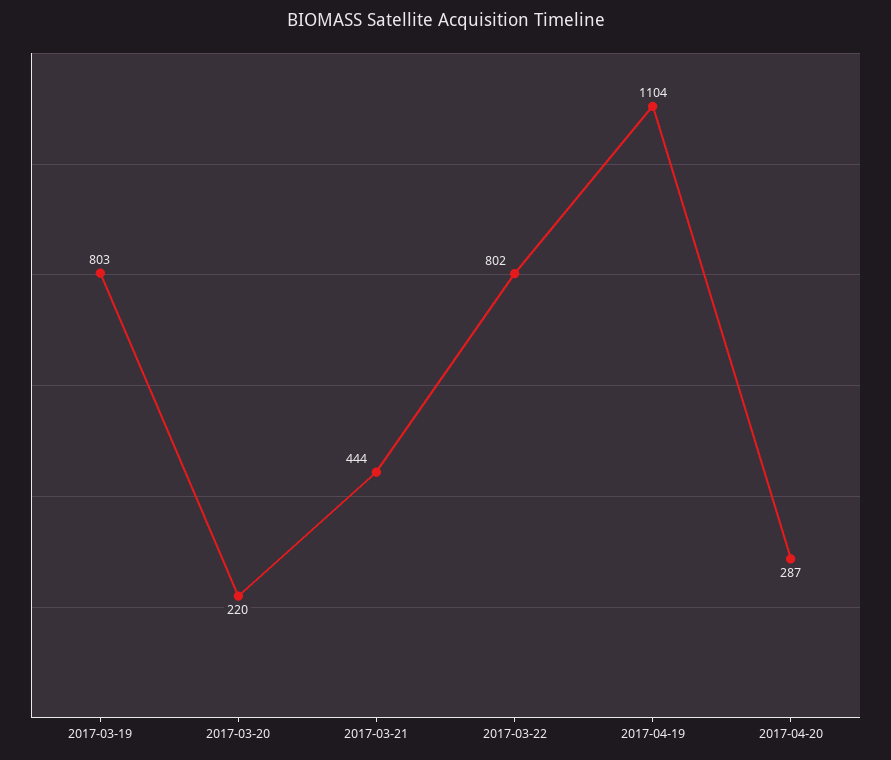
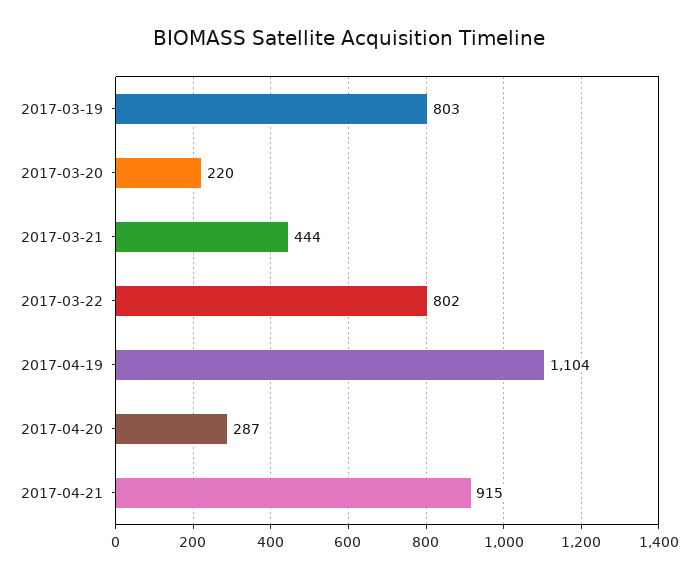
2017-04-21: none -> 915

